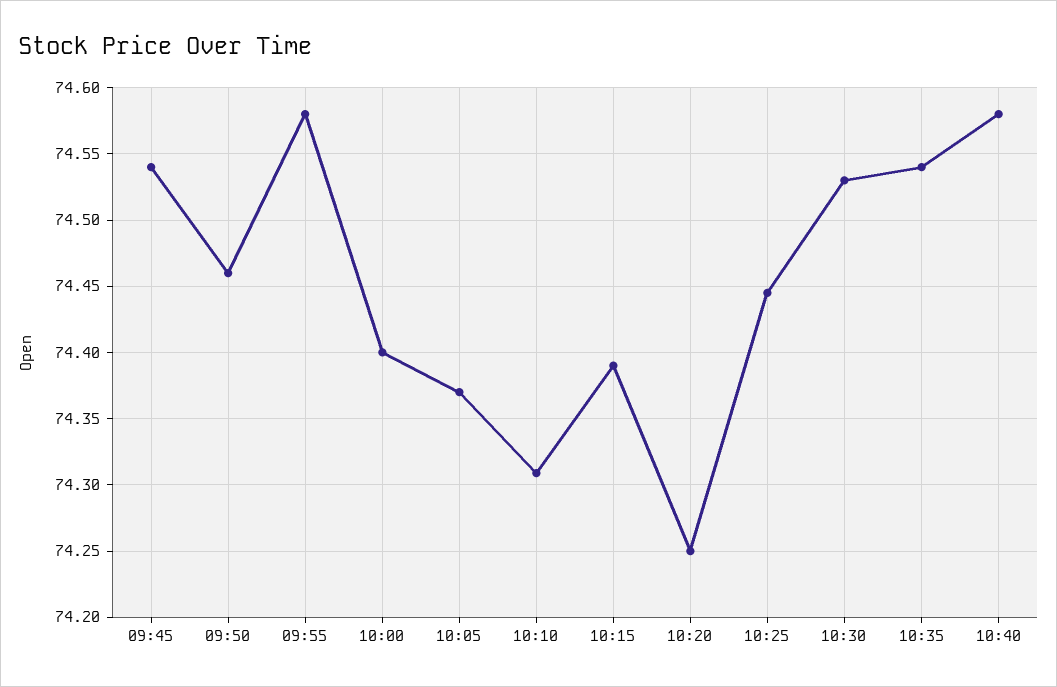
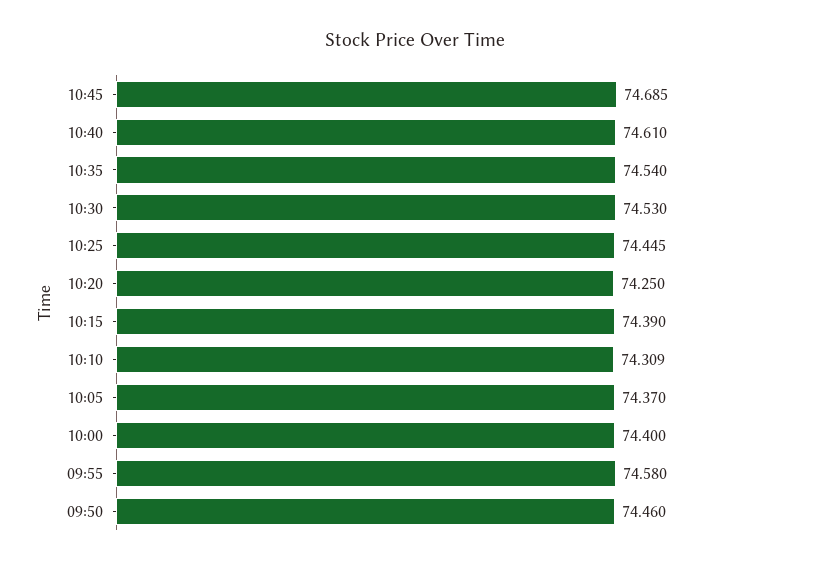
09:45: 74.54 -> none
10:40: 74.58 -> 74.61
10:45: none -> 74.685

